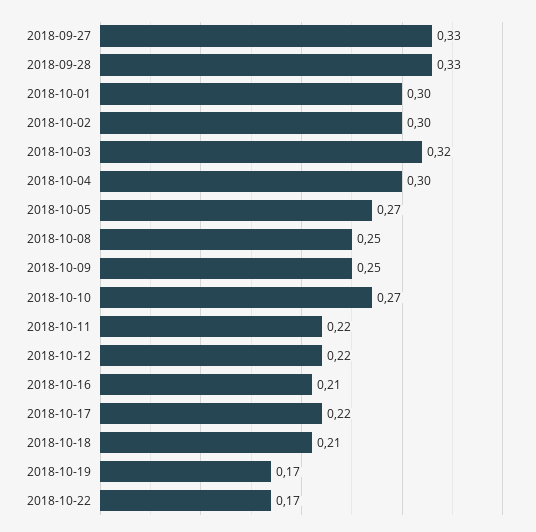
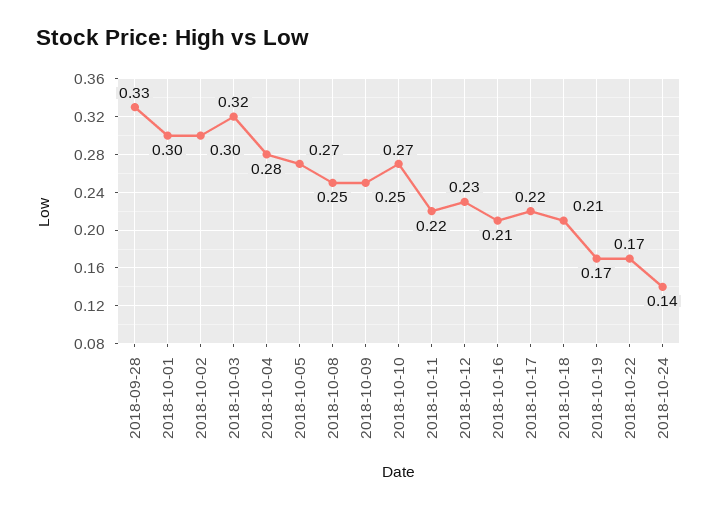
2018-09-27: 0.33 -> none
2018-10-04: 0.3 -> 0.28
2018-10-12: 0.22 -> 0.23
2018-10-24: none -> 0.14

